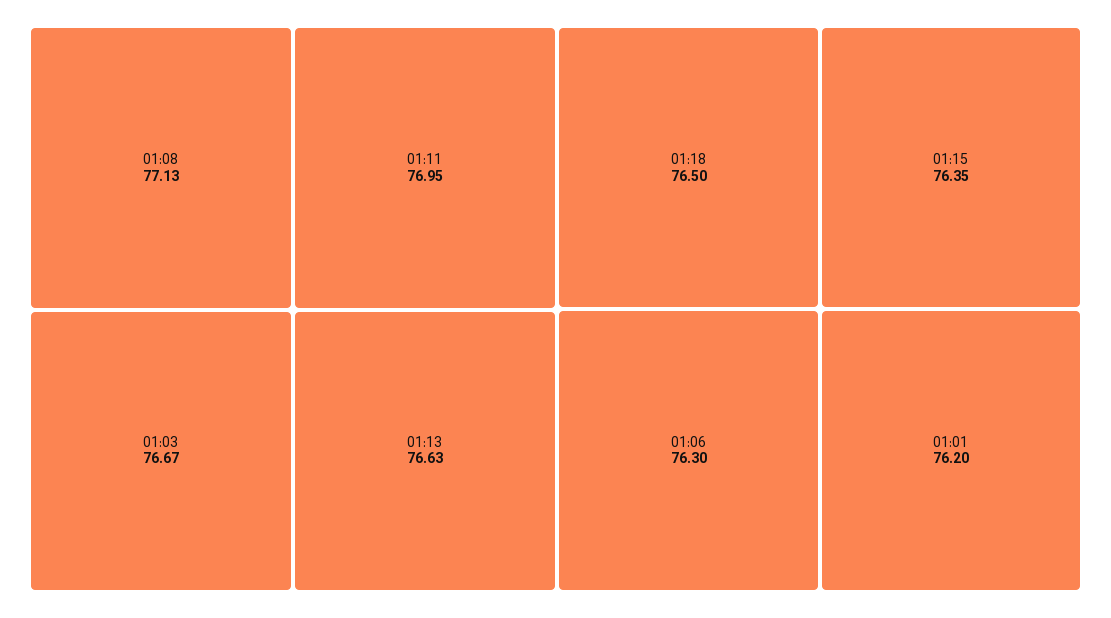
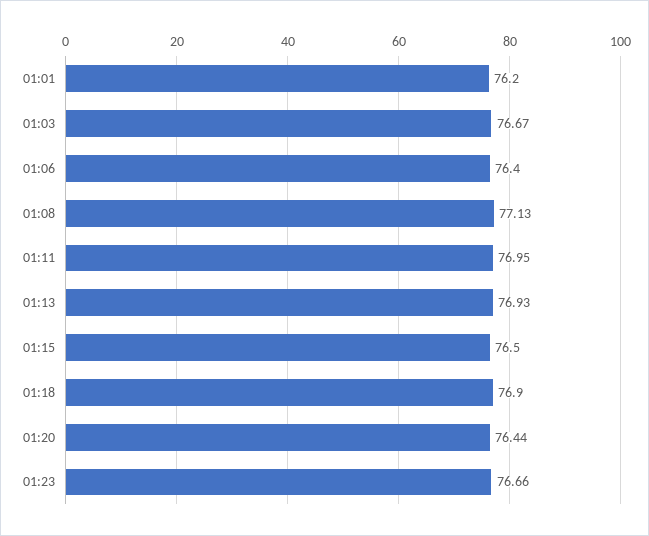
01:13: 76.63 -> 76.93
01:18: 76.5 -> 76.9
01:15: 76.35 -> 76.5
01:06: 76.3 -> 76.4
01:20: none -> 76.44
01:23: none -> 76.66

